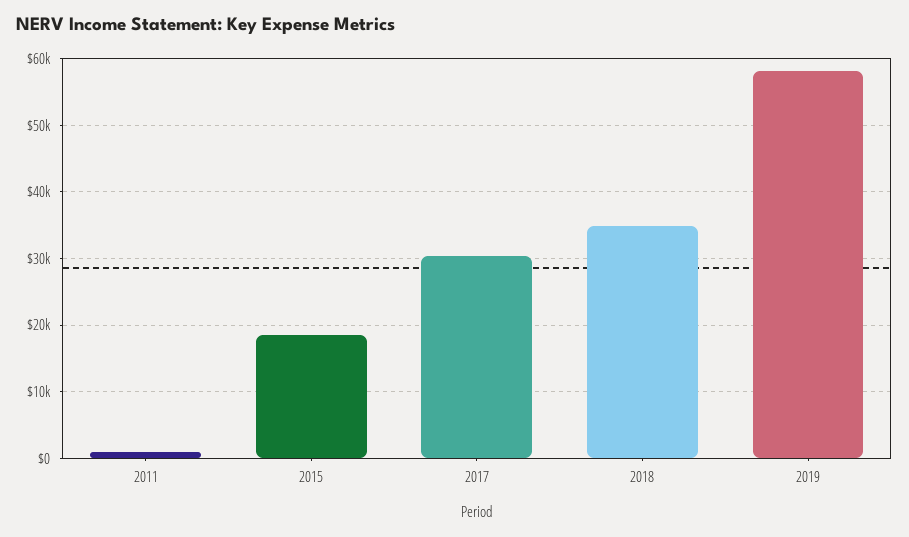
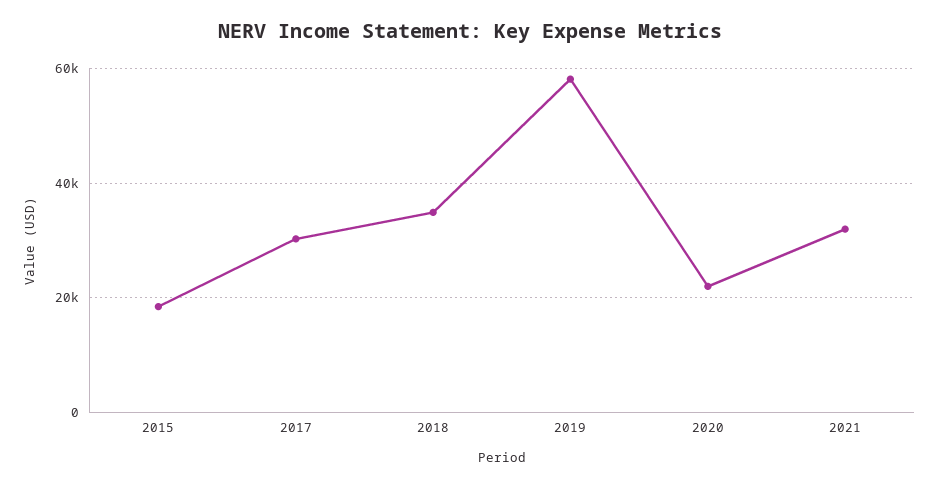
2011: 1000 -> none
2020: none -> 22000
2021: none -> 32000

